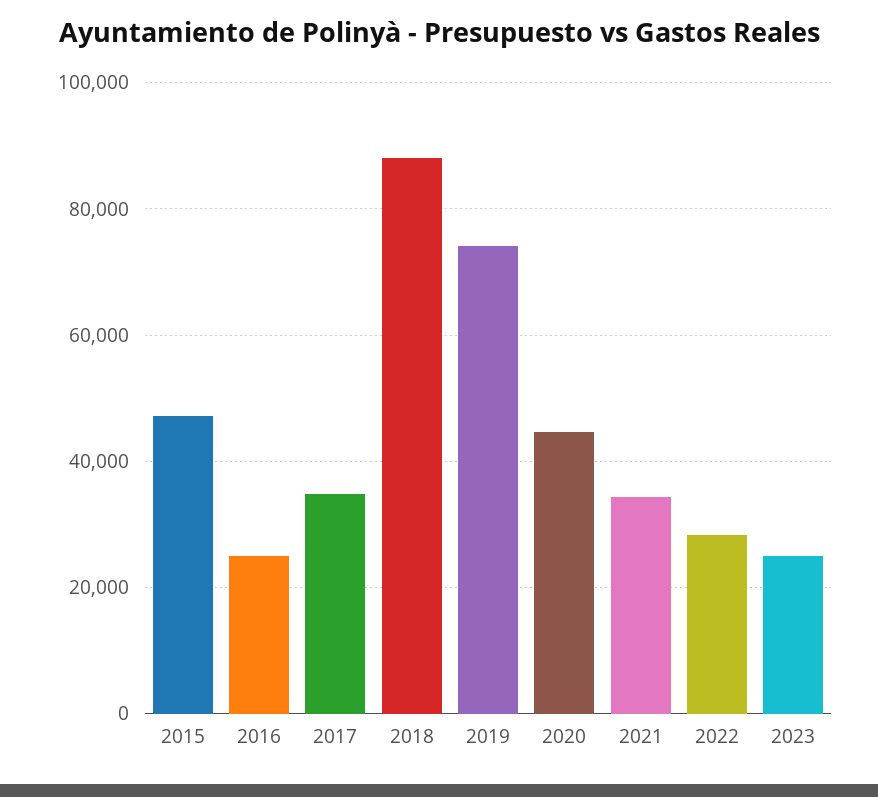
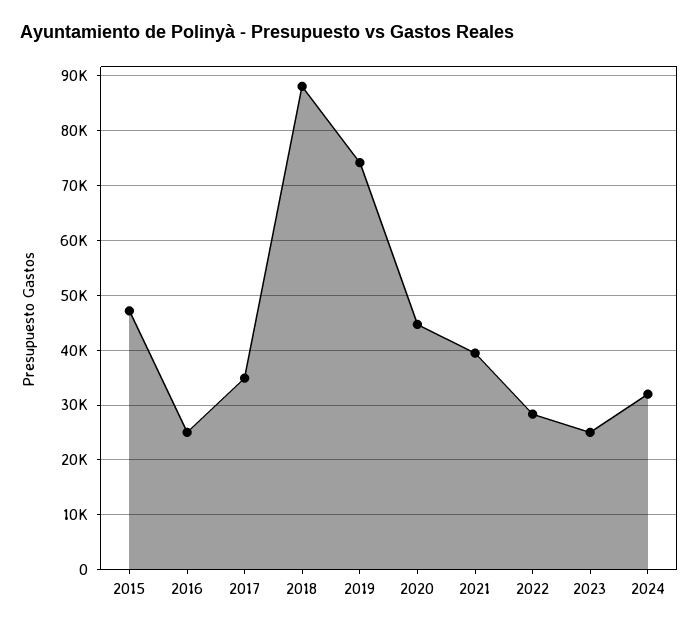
2021: 34000 -> 40000
2024: none -> 32000

